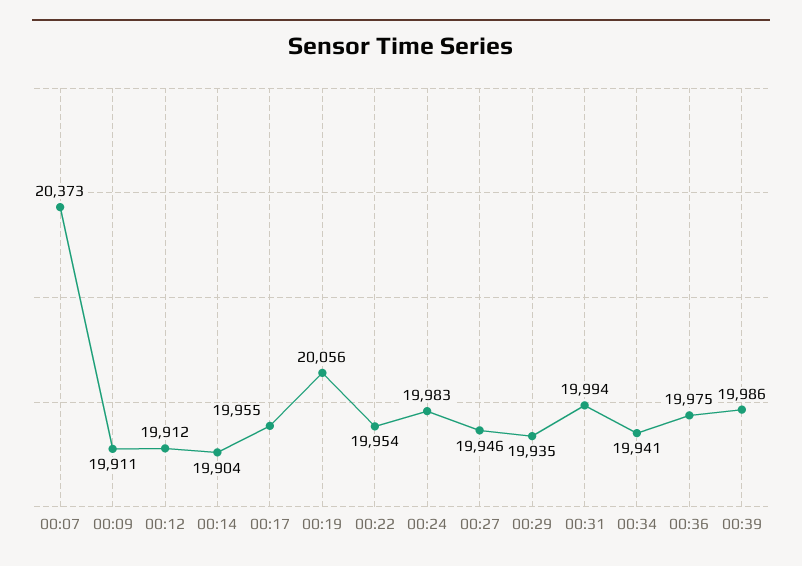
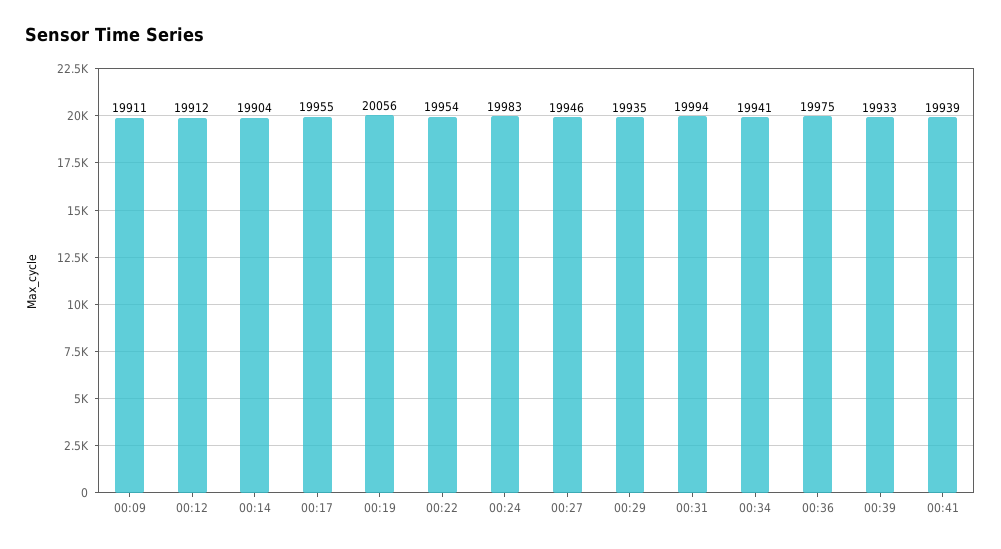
00:07: 20373 -> none
00:39: 19986 -> 19933
00:41: none -> 19939

